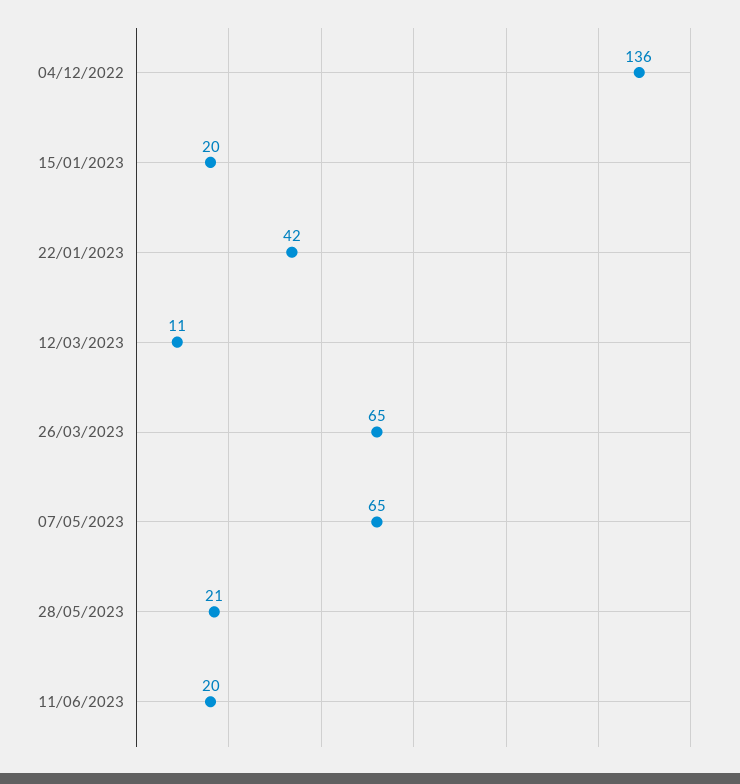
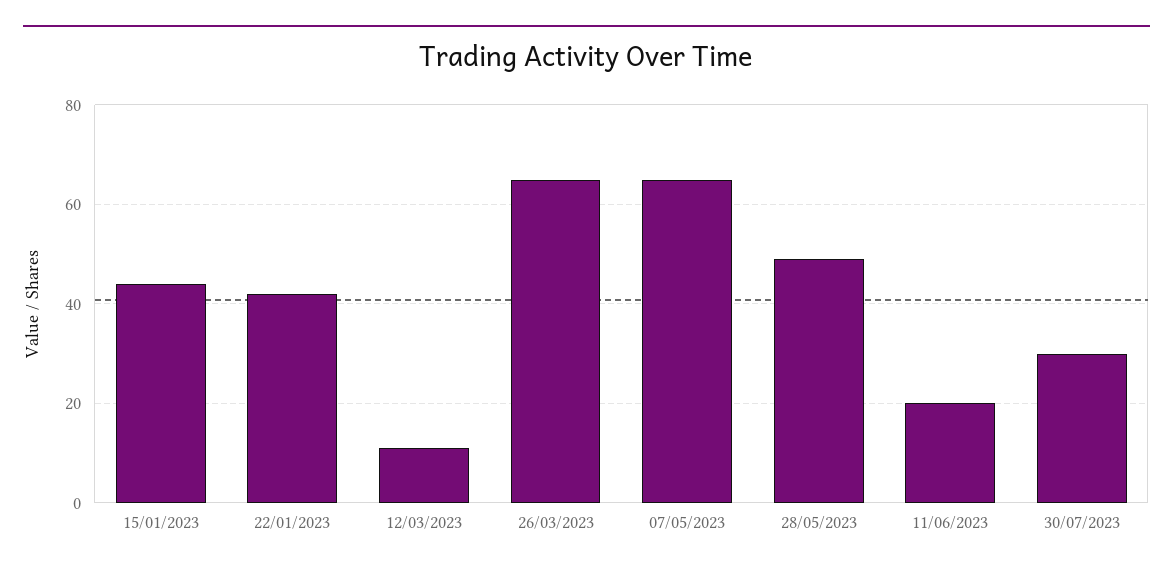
04/12/2022: 136 -> none
15/01/2023: 20 -> 45
28/05/2023: 21 -> 50
30/07/2023: none -> 30

